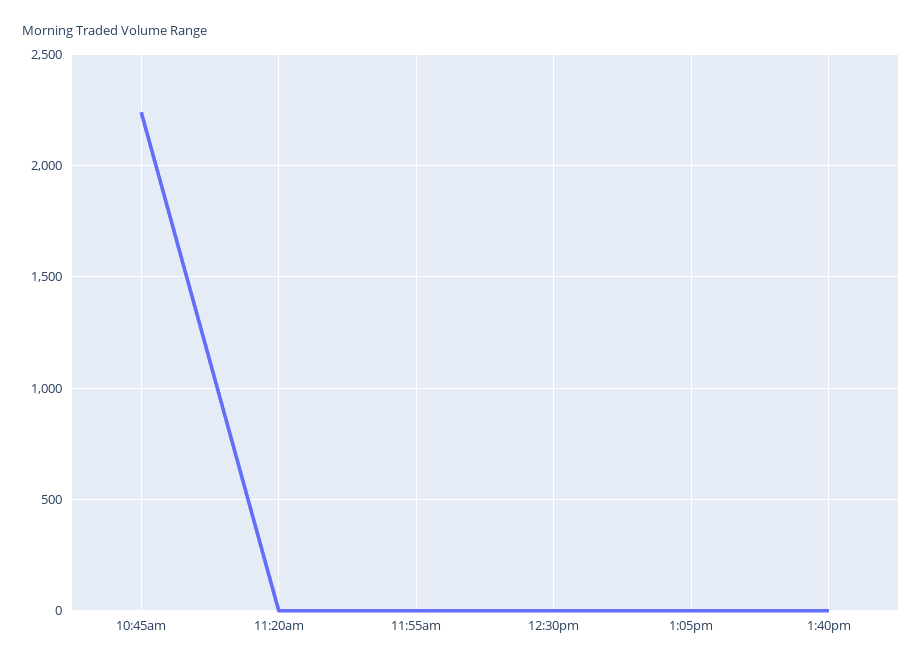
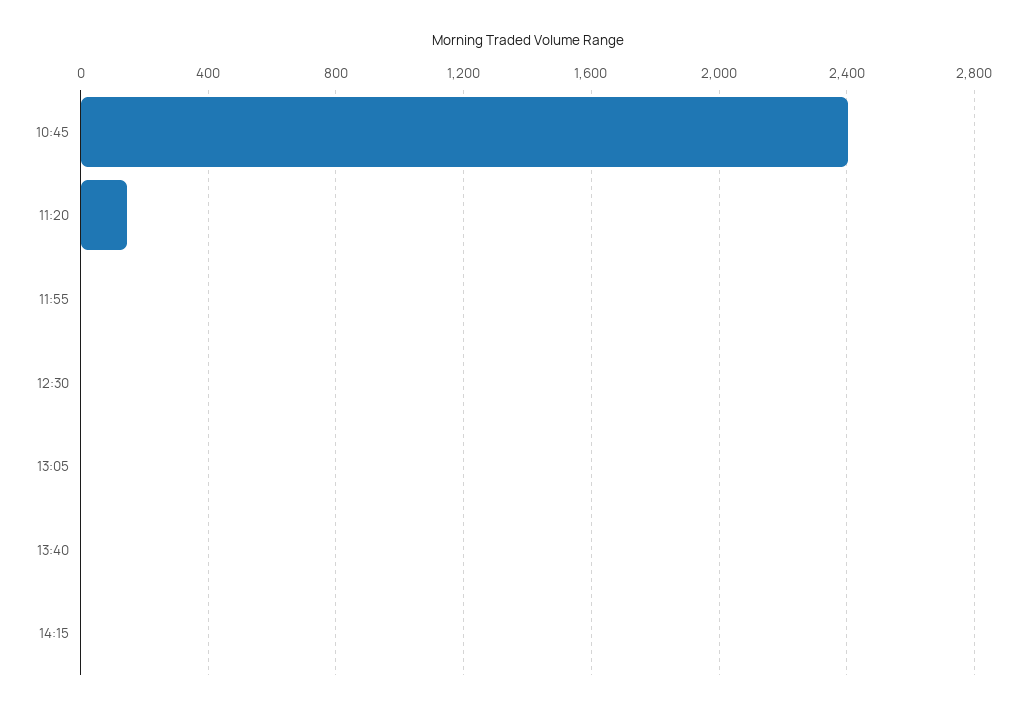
10:45am: 2250 -> 2400
11:20am: 0 -> 150
14:15: none -> 0

